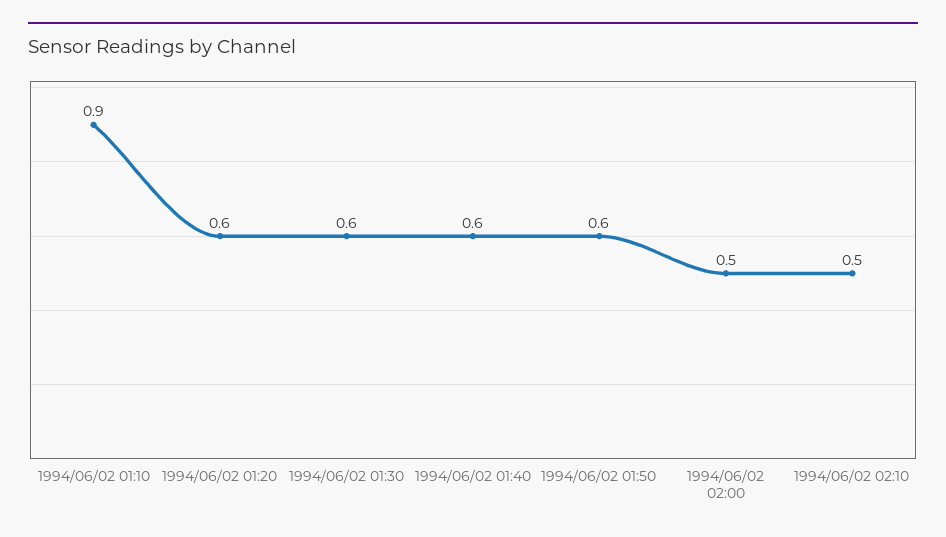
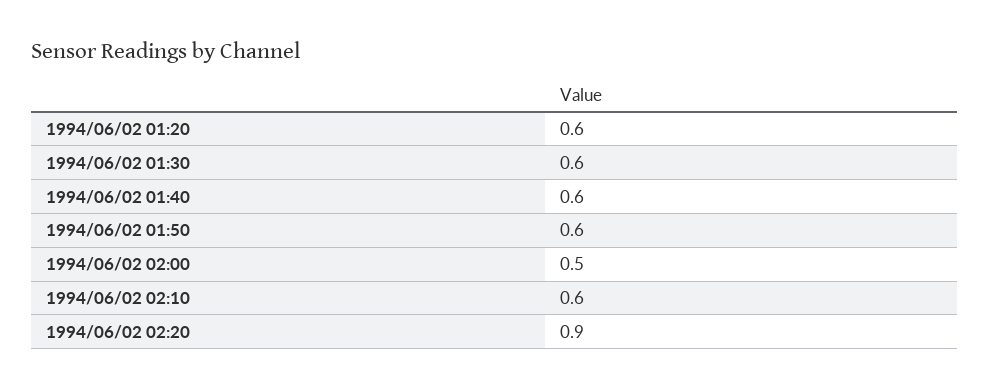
1994/06/02 01:10: 0.9 -> none
1994/06/02 02:10: 0.5 -> 0.6
1994/06/02 02:20: none -> 0.9

